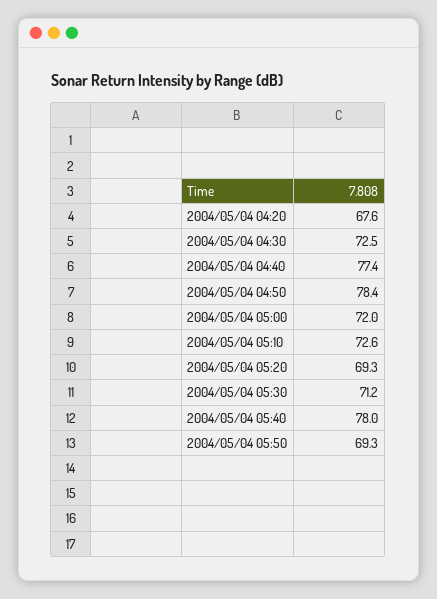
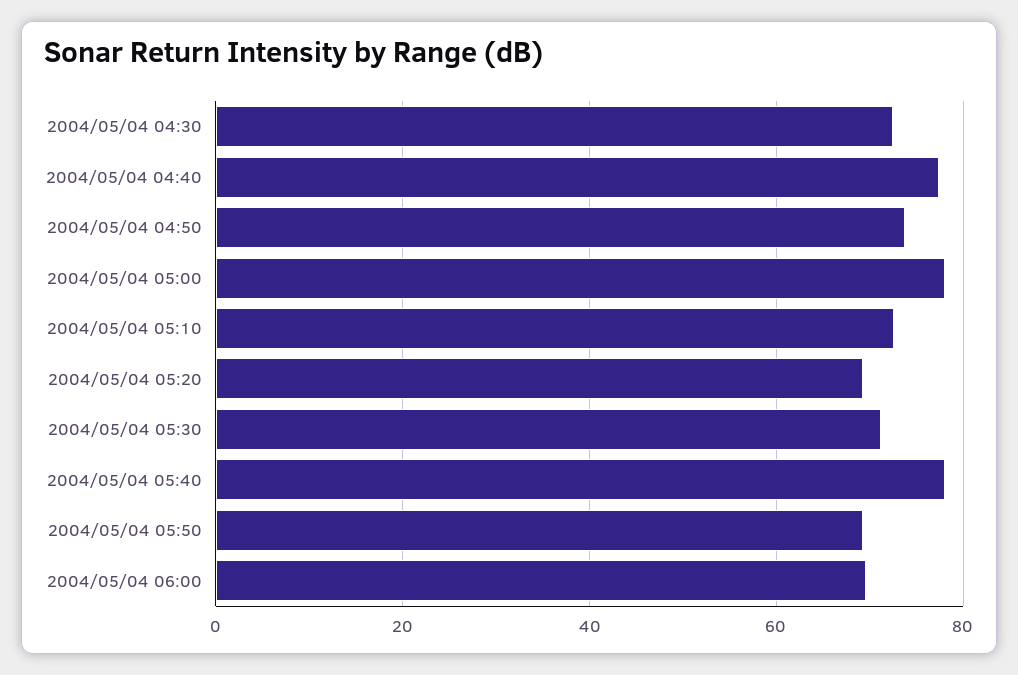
2004/05/04 04:20: 67.6 -> none
2004/05/04 04:50: 78.4 -> 74
2004/05/04 05:00: 72 -> 78
2004/05/04 06:00: none -> 70

